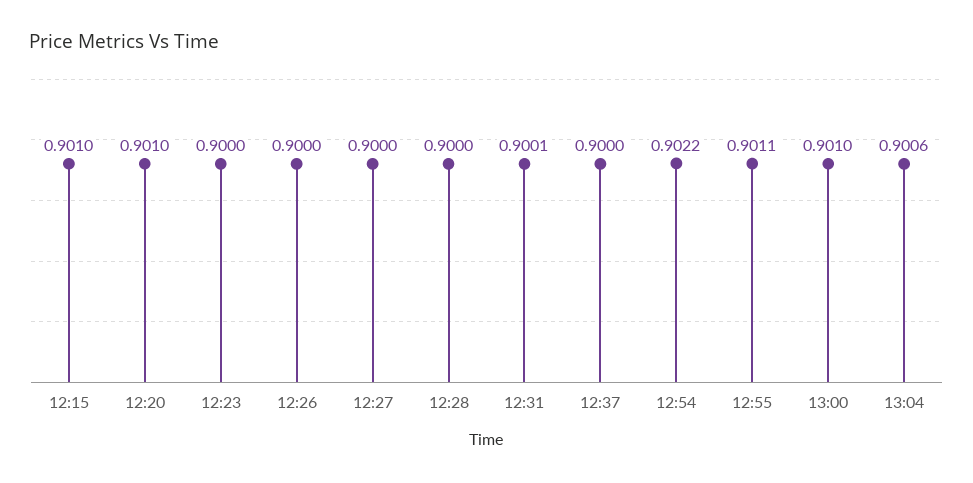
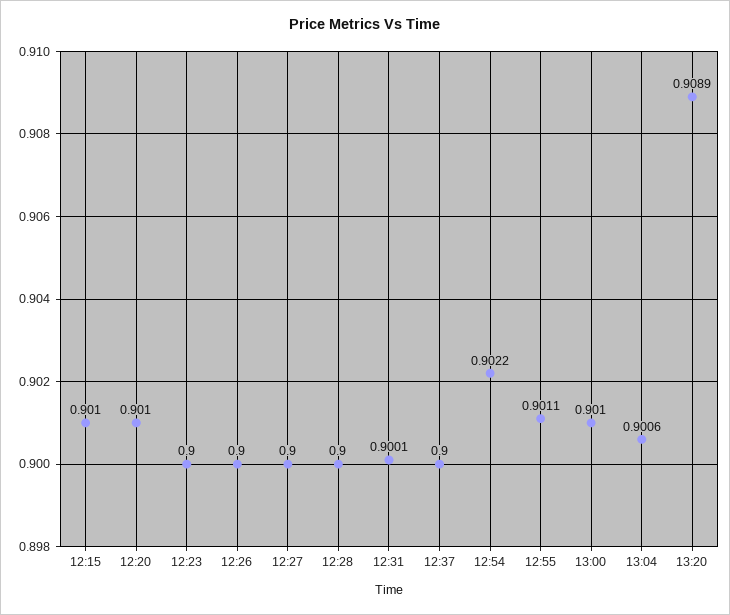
13:20: none -> 0.9089

